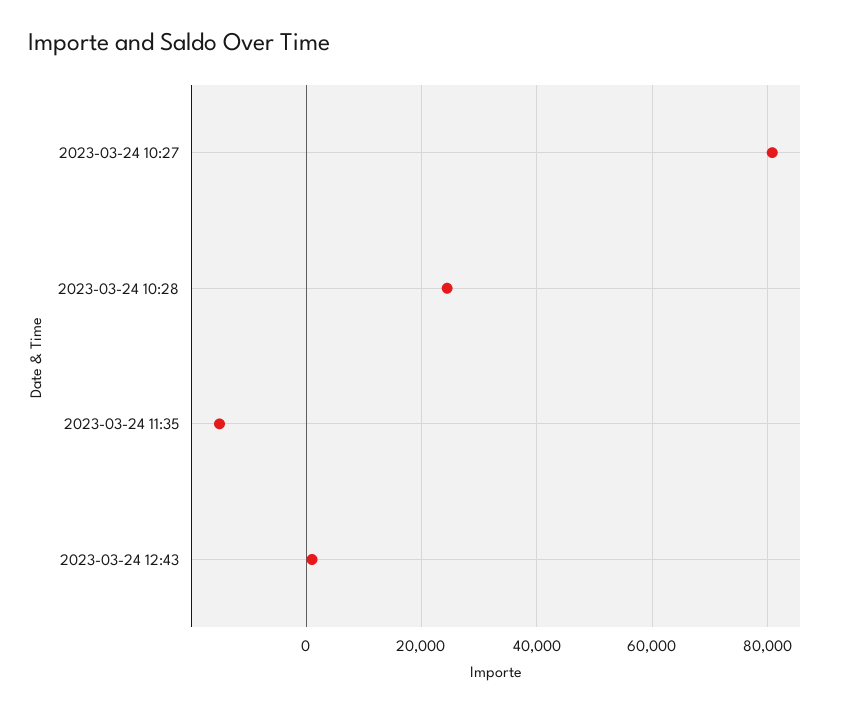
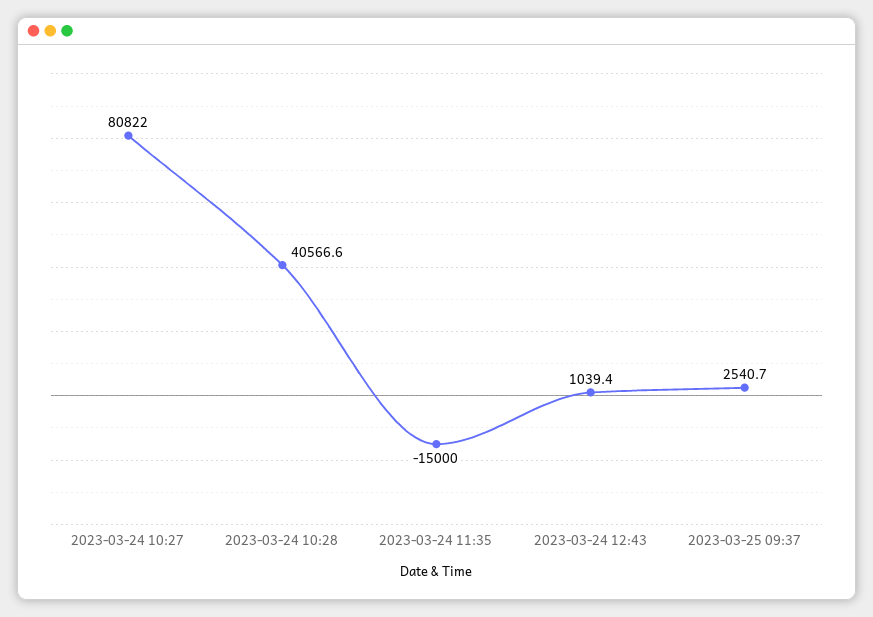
2023-03-24 10:28: 24000 -> 40566.6
2023-03-25 09:37: none -> 2540.7

